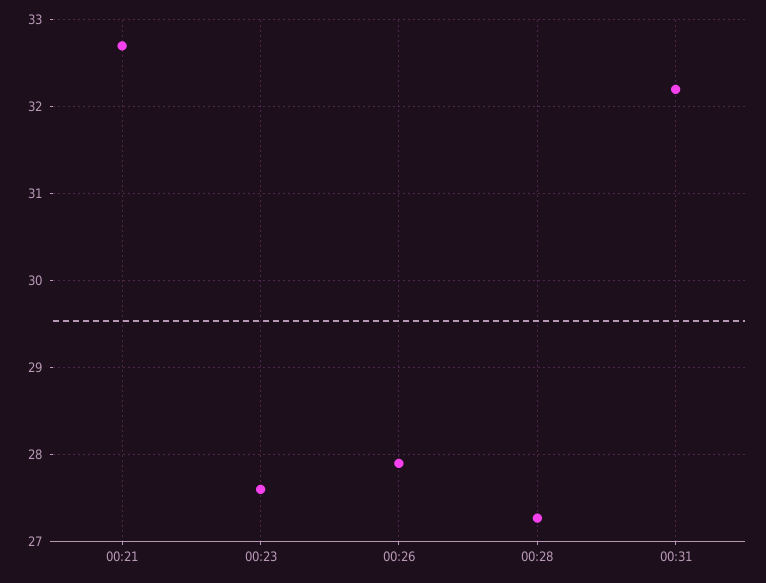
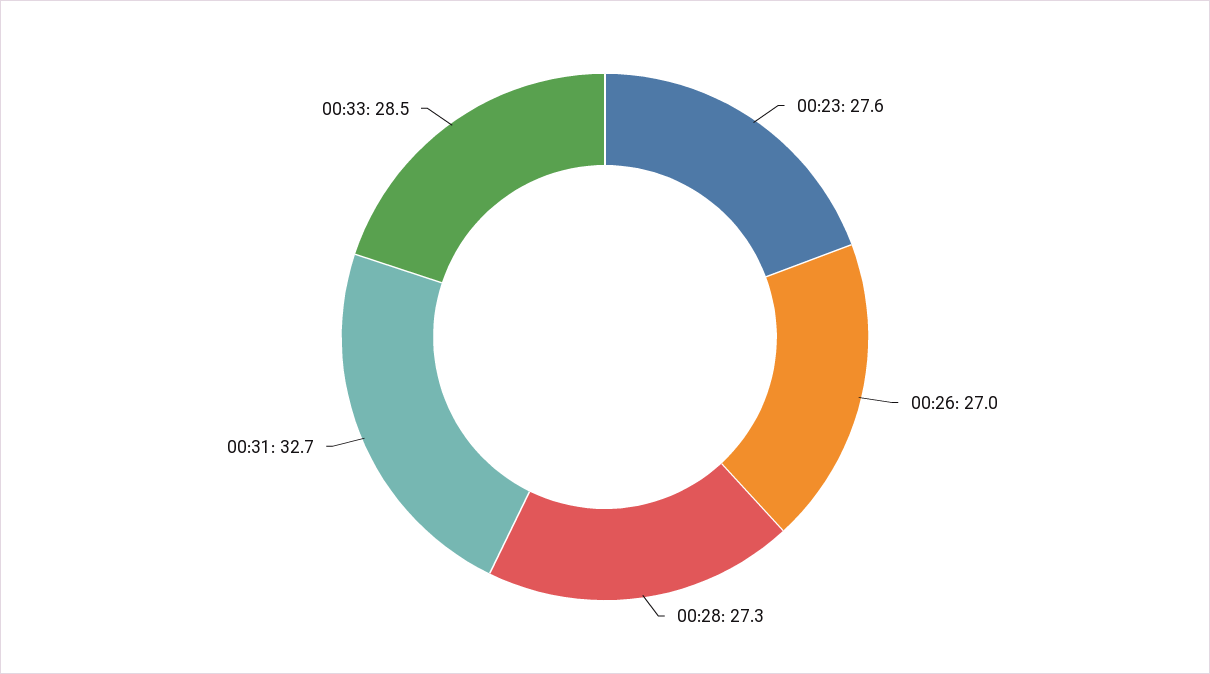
00:21: 32.7 -> none
00:26: 27.9 -> 27
00:31: 32.2 -> 32.7
00:33: none -> 28.5

